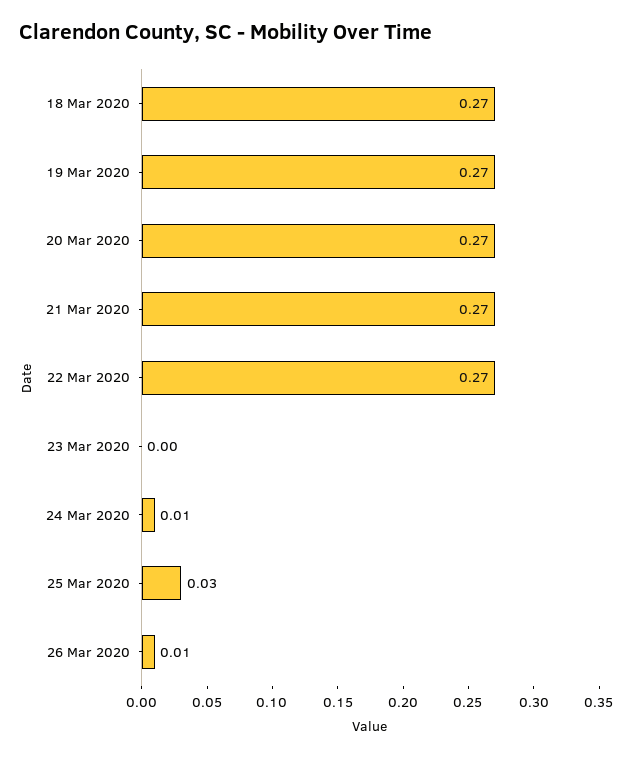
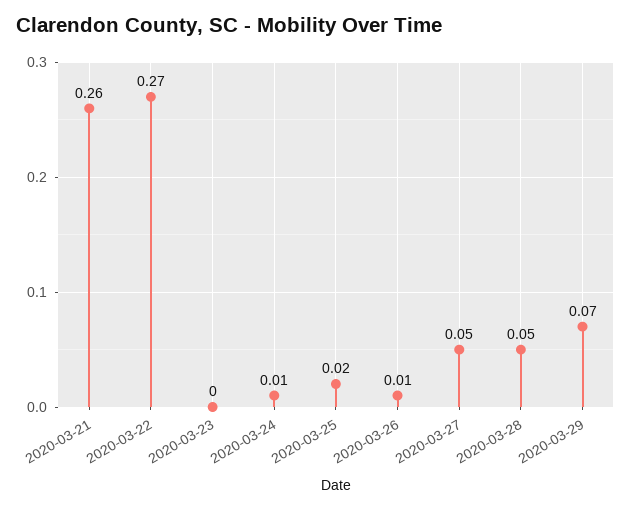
18 Mar 2020: 0.27 -> none
19 Mar 2020: 0.27 -> none
20 Mar 2020: 0.27 -> none
21 Mar 2020: 0.27 -> 0.26
25 Mar 2020: 0.03 -> 0.02
2020-03-27: none -> 0.05
2020-03-28: none -> 0.05
2020-03-29: none -> 0.07

